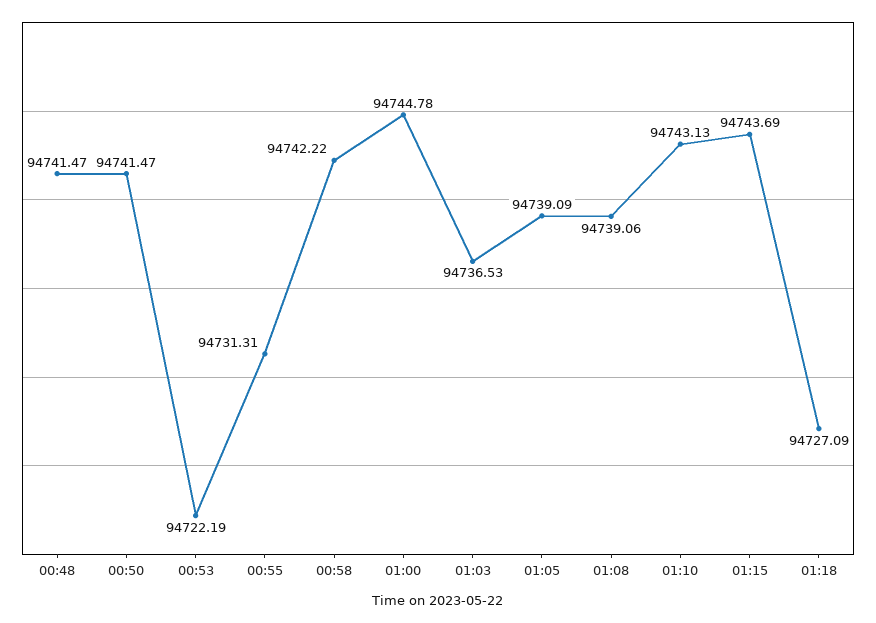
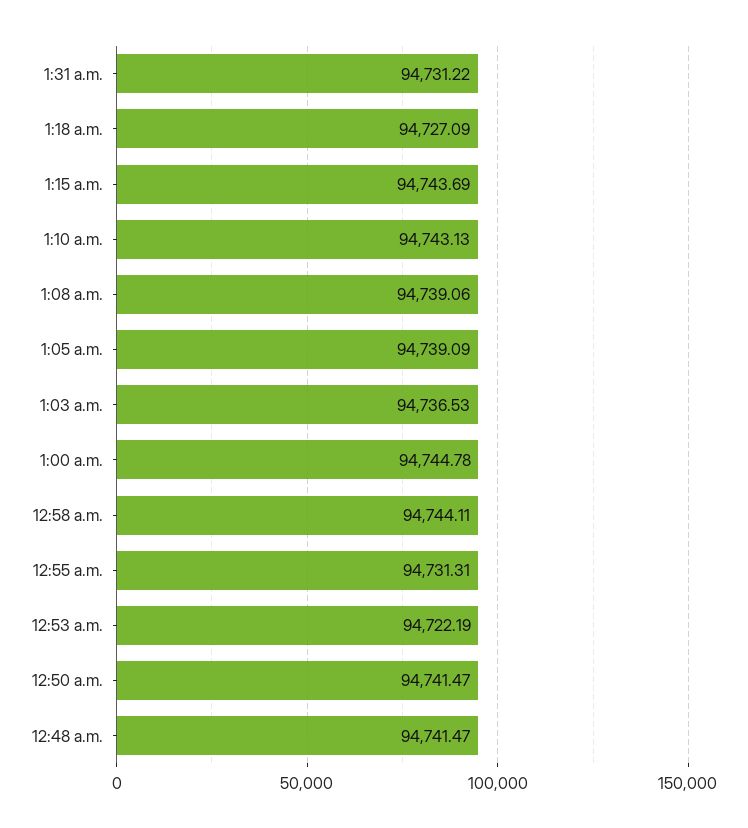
00:58: 94742.22 -> 94744.11
1:31 a.m.: none -> 94731.22

